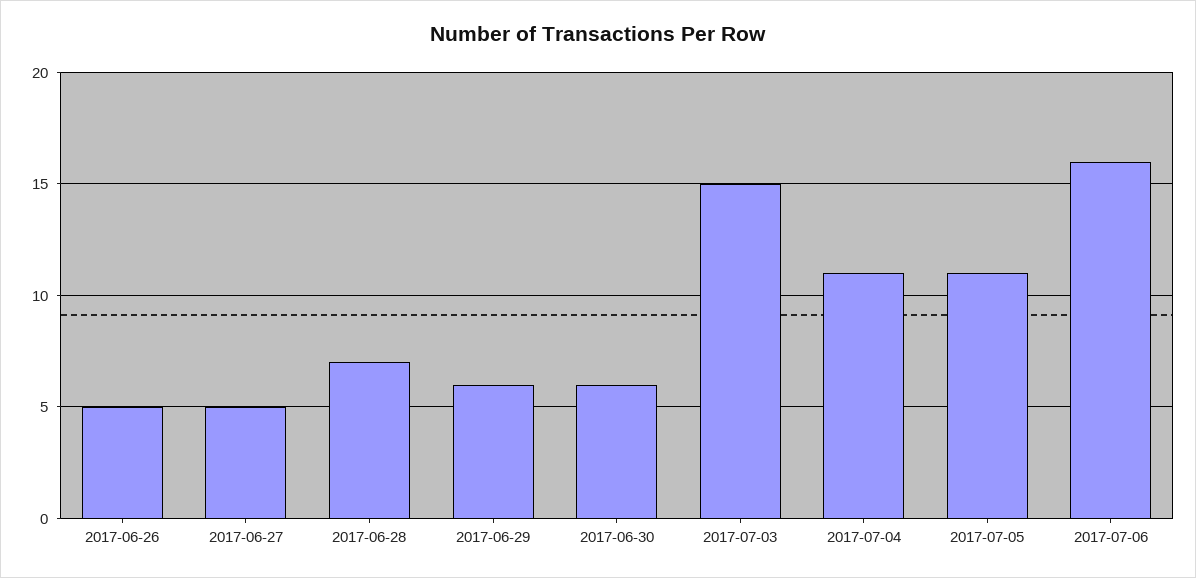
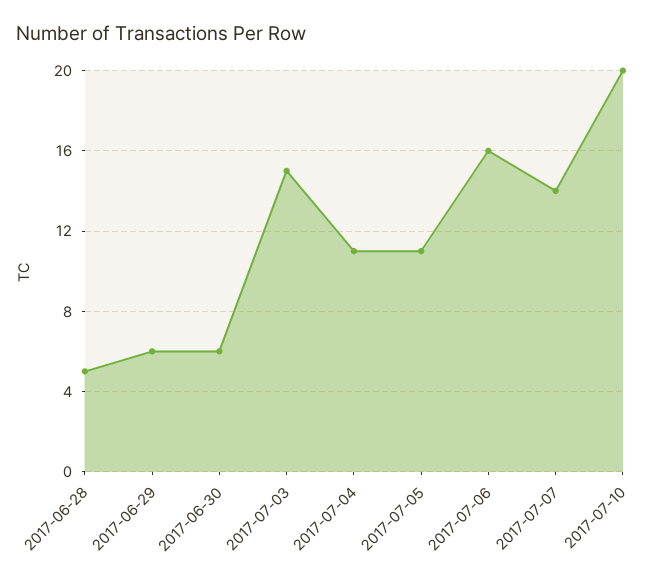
2017-06-26: 5 -> none
2017-06-27: 5 -> none
2017-06-28: 7 -> 5
2017-07-07: none -> 14
2017-07-10: none -> 20

